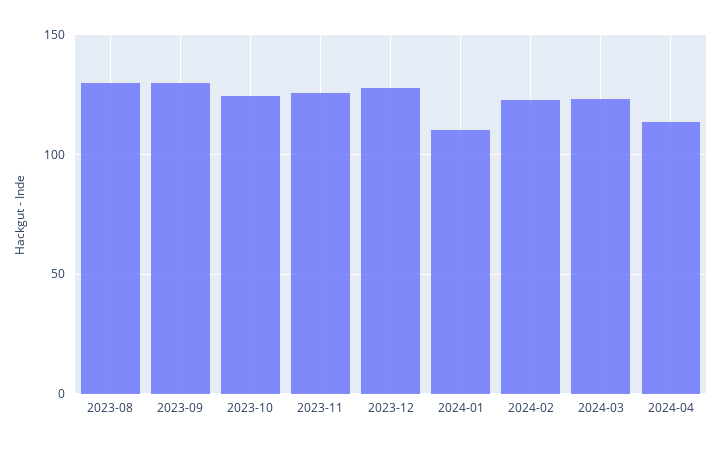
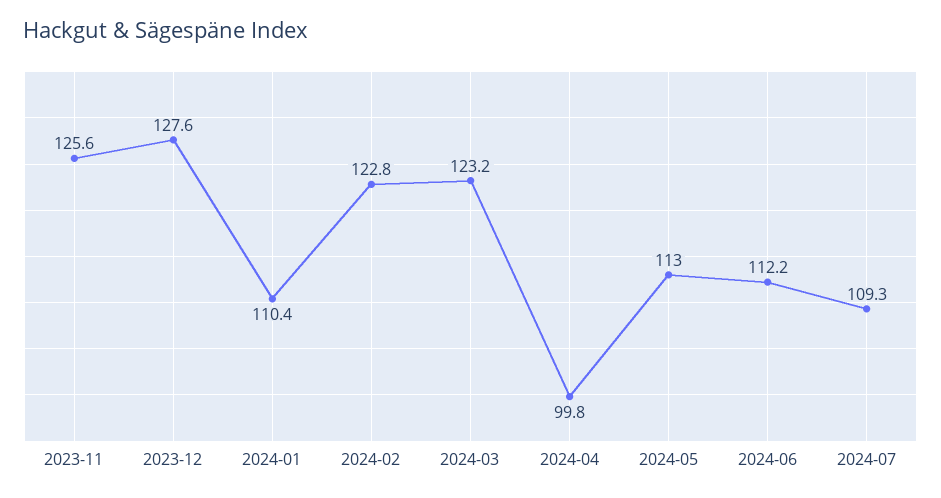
2023-08: 130 -> none
2023-09: 130 -> none
2023-10: 125 -> none
2024-04: 115 -> 99.8
2024-05: none -> 113
2024-06: none -> 112.2
2024-07: none -> 109.3

